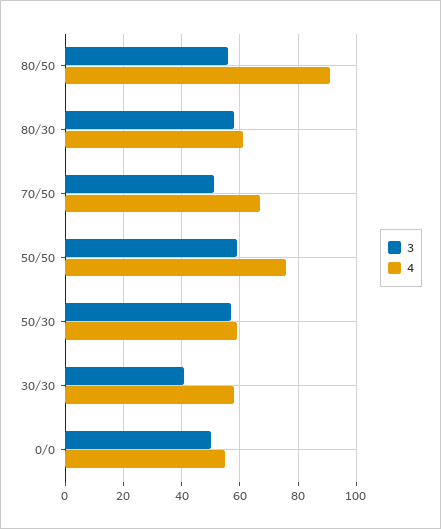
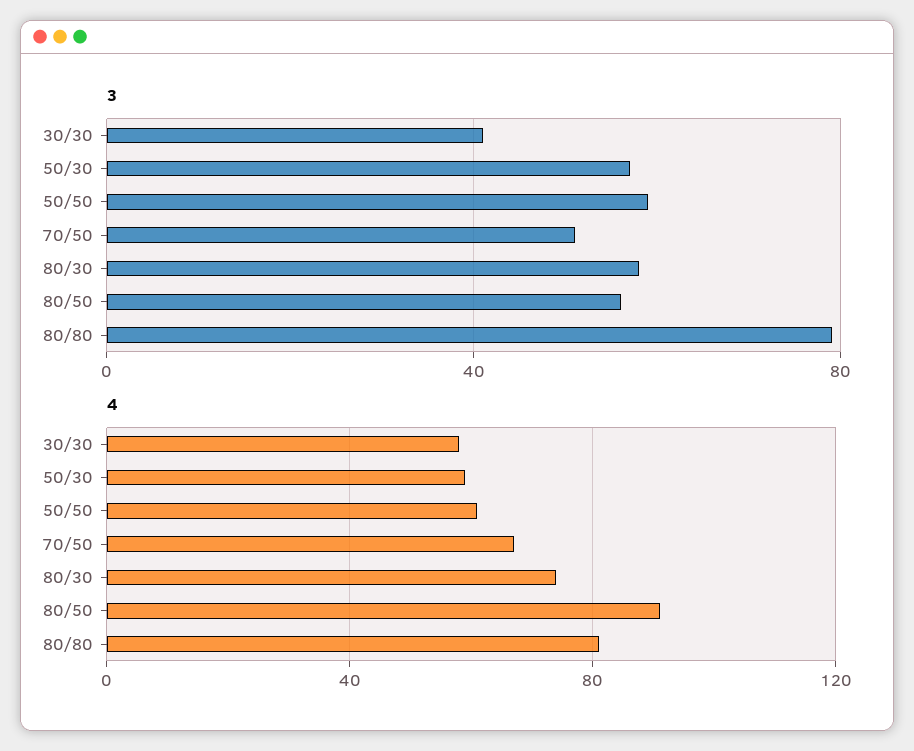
4, 80/30: 60 -> 75
4, 50/50: 75 -> 60
3, 0/0: 50 -> none
4, 0/0: 55 -> none
3, 80/80: none -> 80
4, 80/80: none -> 80

